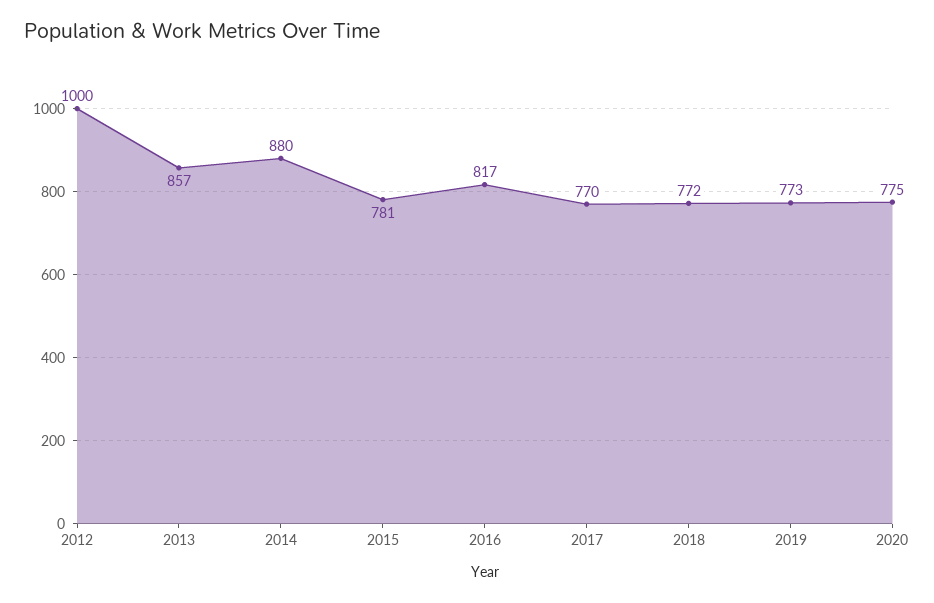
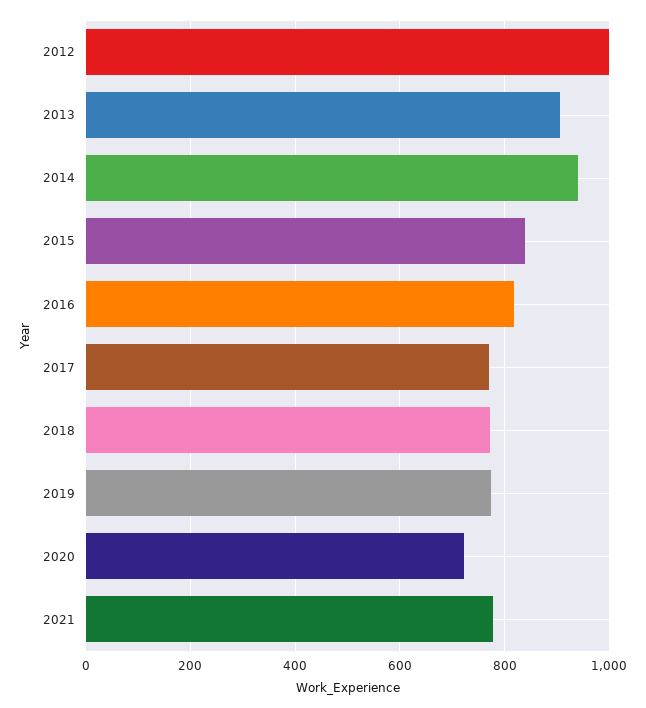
2013: 857 -> 900
2014: 880 -> 940
2015: 781 -> 840
2020: 775 -> 720
2021: none -> 780

